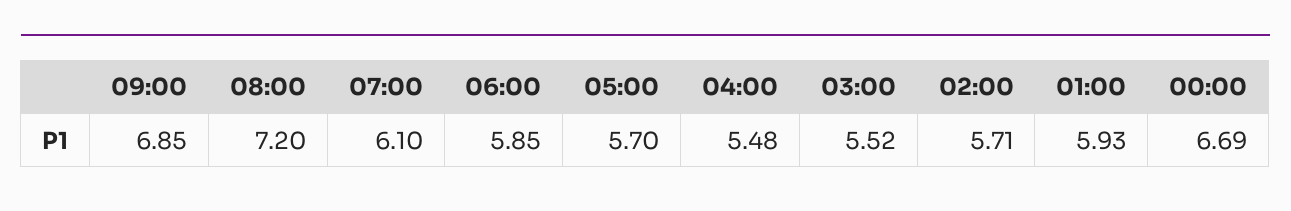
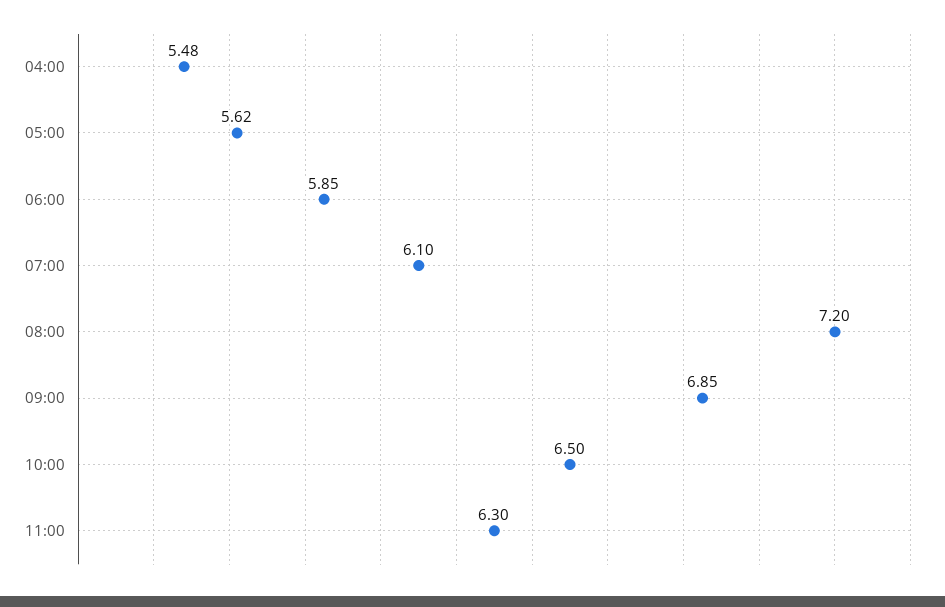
05:00: 5.7 -> 5.62
03:00: 5.52 -> none
02:00: 5.71 -> none
01:00: 5.93 -> none
00:00: 6.69 -> none
10:00: none -> 6.5
11:00: none -> 6.3

